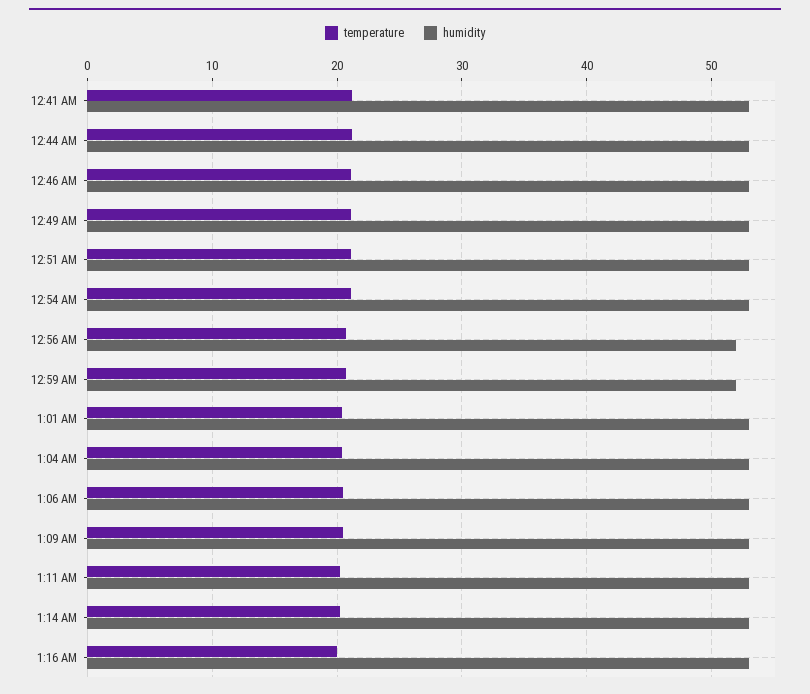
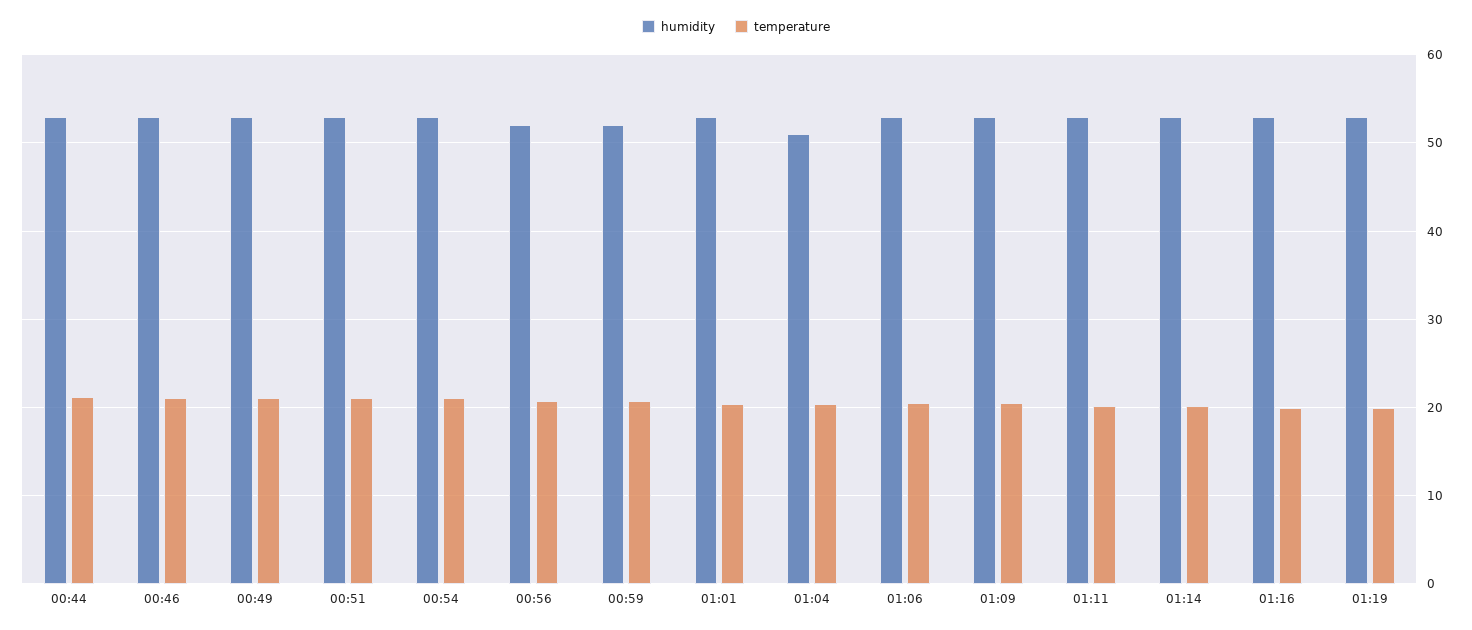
temperature, 12:41 AM: 21 -> none
humidity, 12:41 AM: 53 -> none
humidity, 1:04 AM: 53 -> 51
humidity, 01:19: none -> 53
temperature, 01:19: none -> 20

